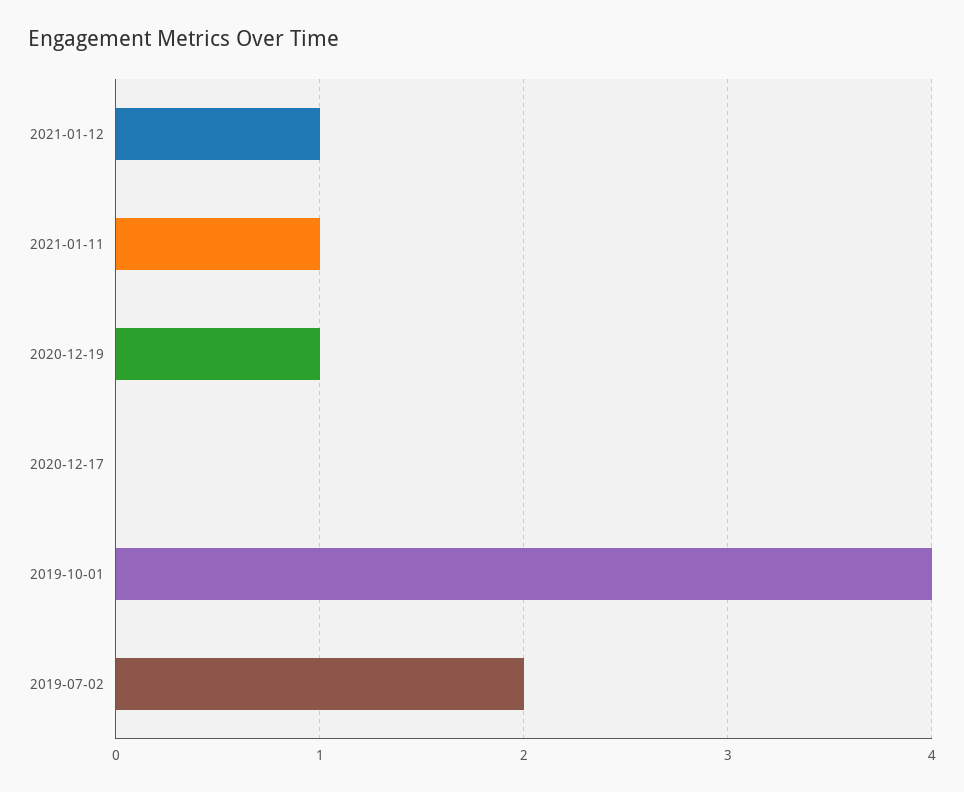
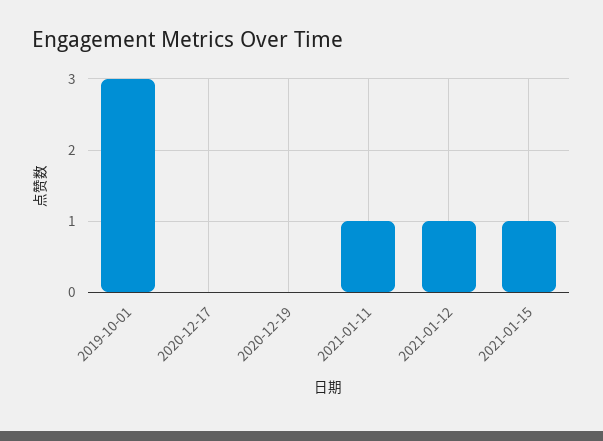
2020-12-19: 1 -> 0
2019-10-01: 4 -> 3
2019-07-02: 2 -> none
2021-01-15: none -> 1

